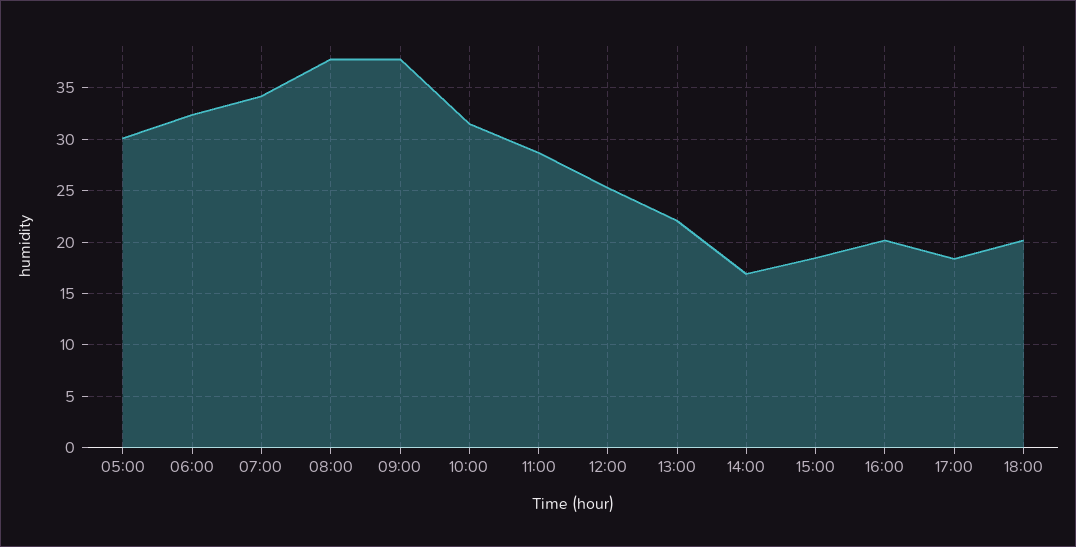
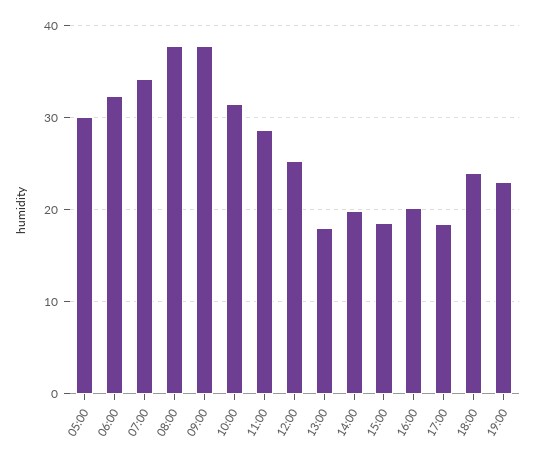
13:00: 22 -> 18
14:00: 17 -> 20
18:00: 20 -> 24
19:00: none -> 23

